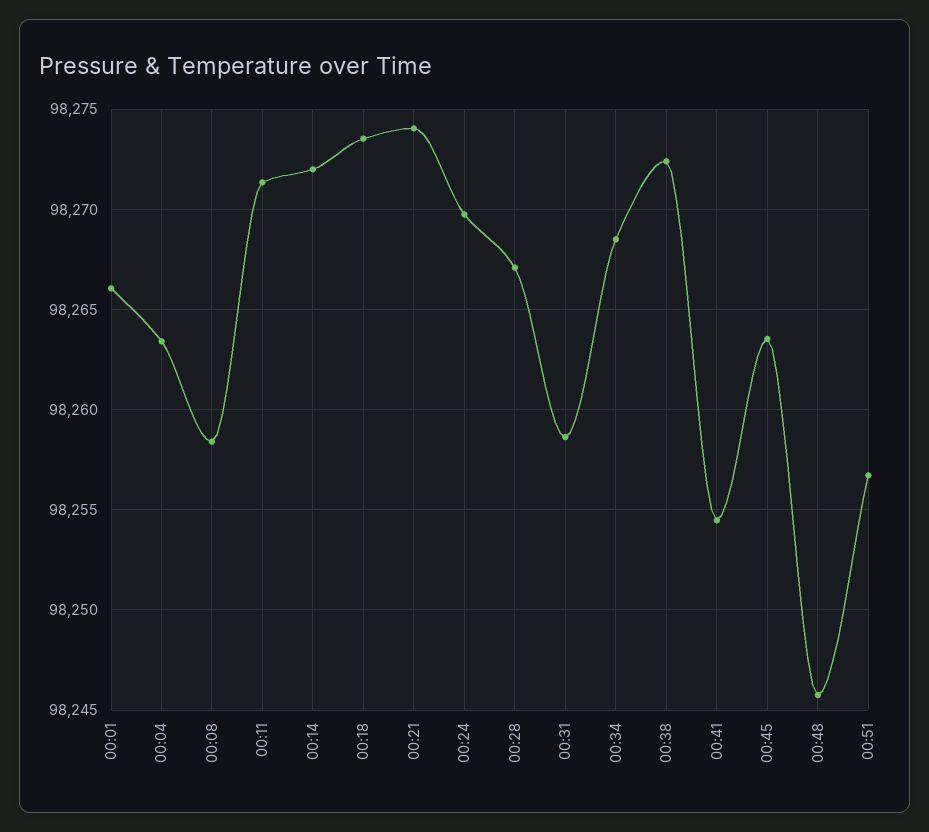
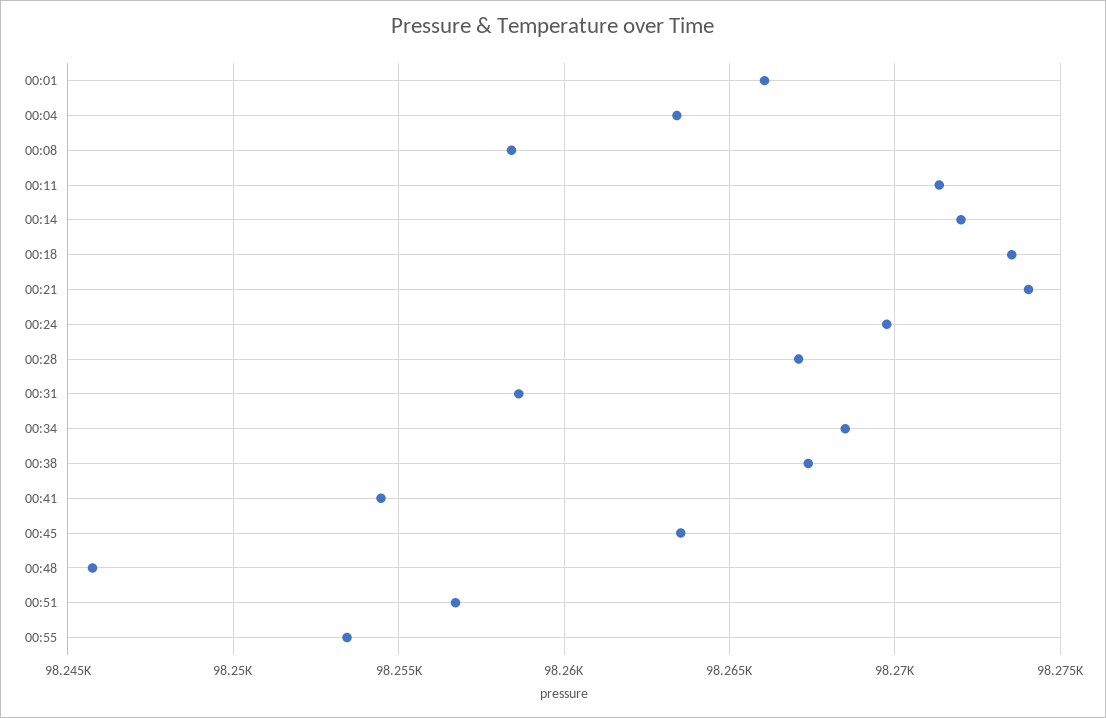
00:38: 98272.5 -> 98267.5
00:55: none -> 98253.5

